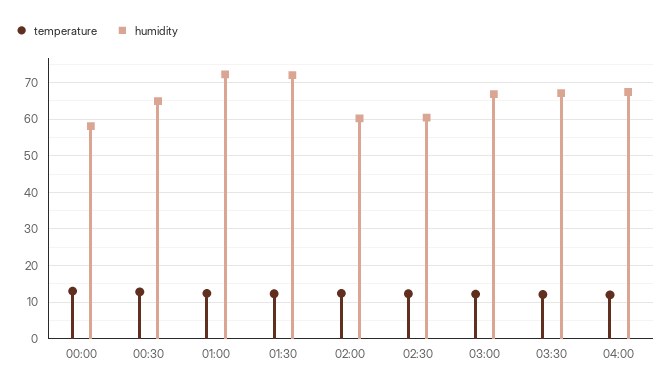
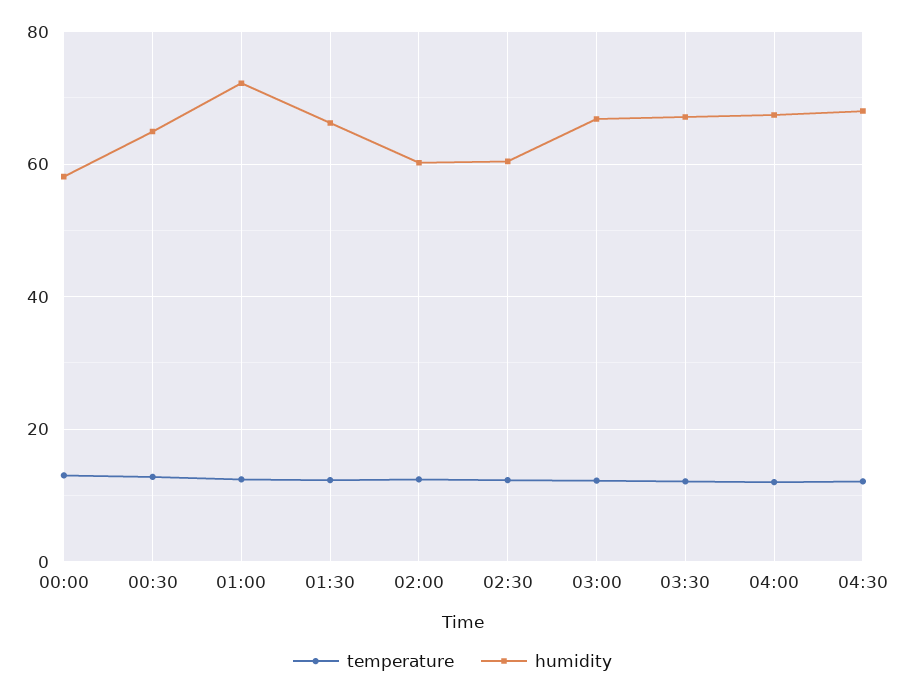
humidity, 01:30: 72 -> 66
temperature, 04:30: none -> 12
humidity, 04:30: none -> 68

